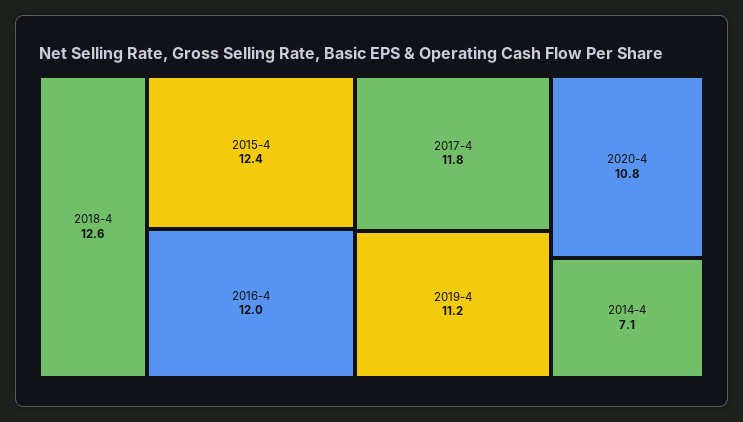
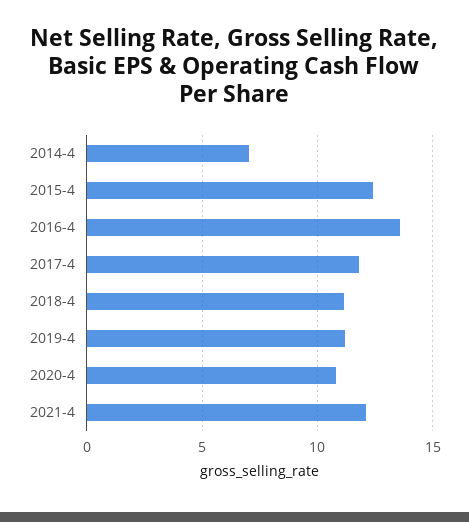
2018-4: 12.6 -> 11
2016-4: 12 -> 13.5
2021-4: none -> 12

